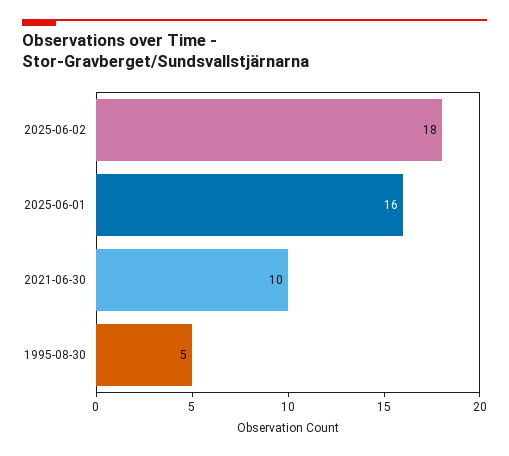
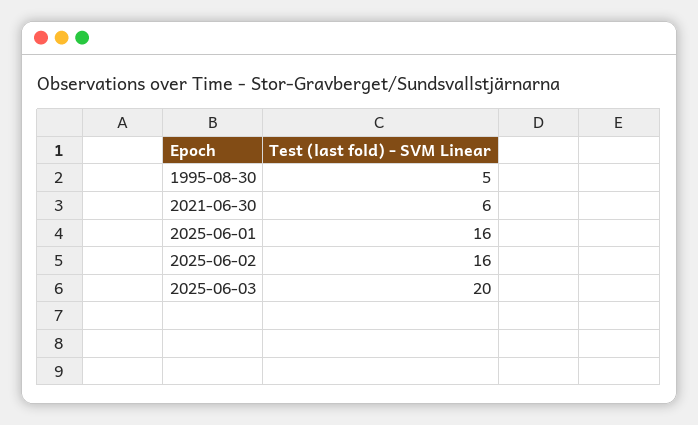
2025-06-02: 18 -> 16
2021-06-30: 10 -> 6
2025-06-03: none -> 20

